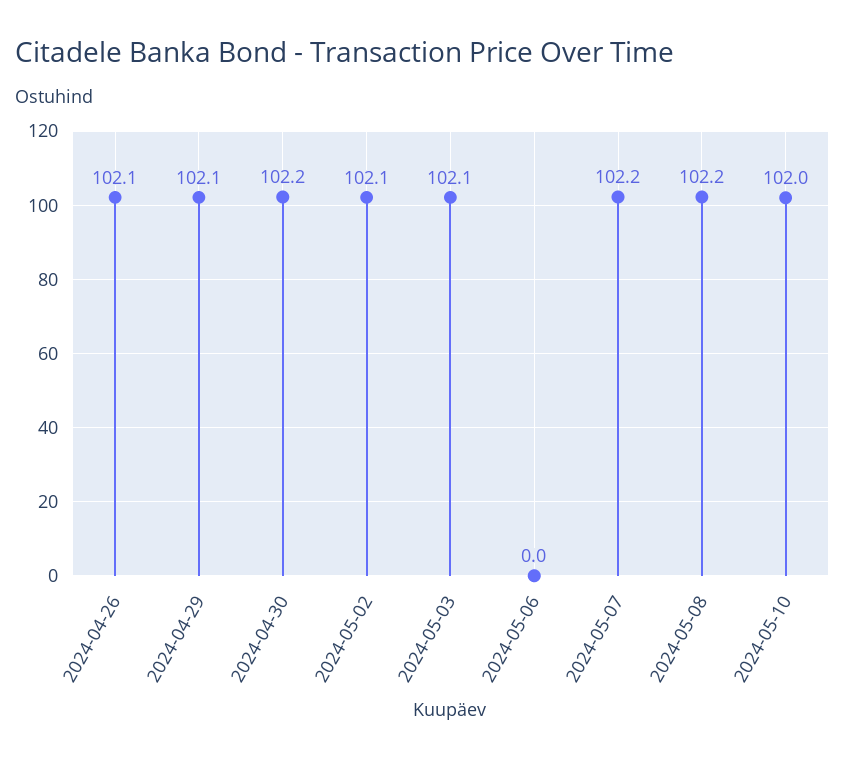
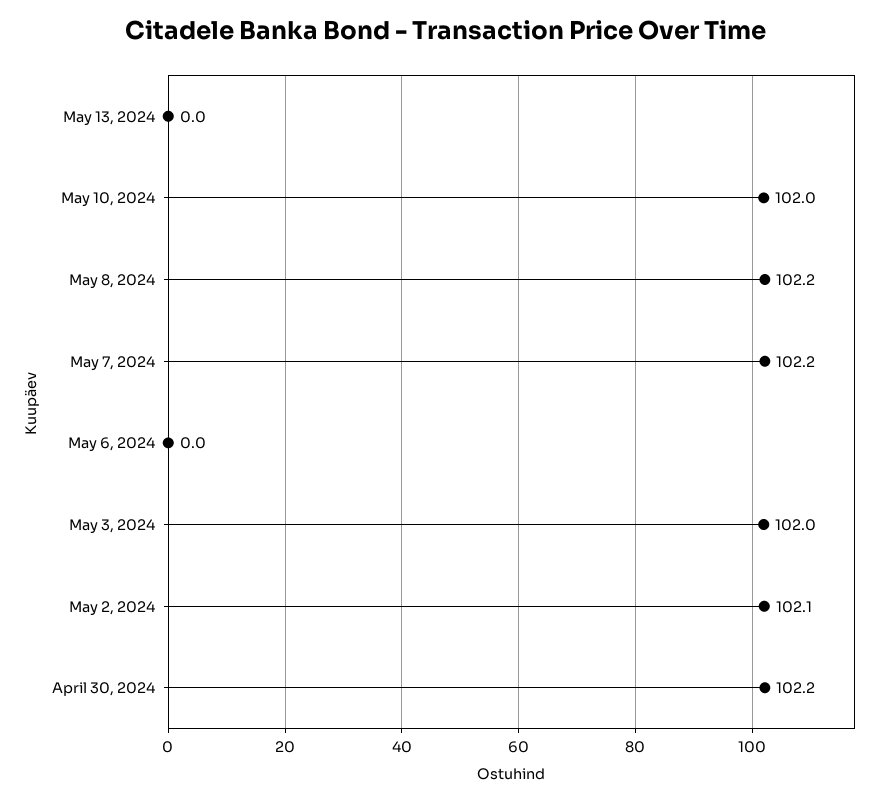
2024-04-26: 102.1 -> none
2024-04-29: 102.1 -> none
2024-05-03: 102.1 -> 102
May 13, 2024: none -> 0

